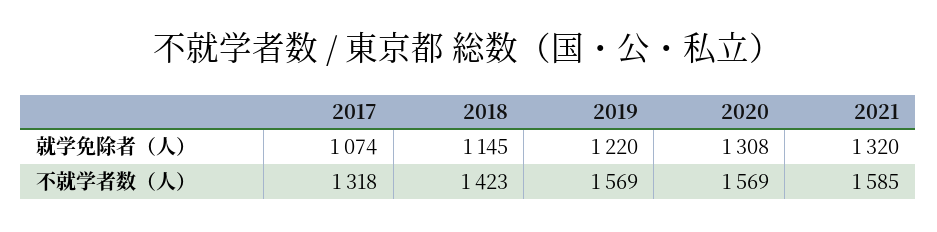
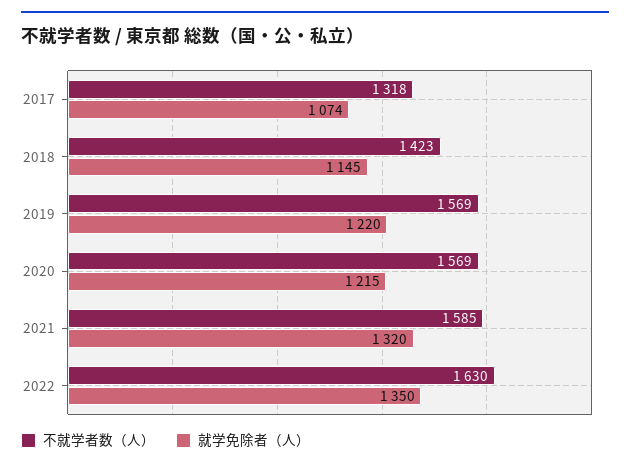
就学免除者（人）, 2020: 1308 -> 1215
不就学者数（人）, 2022: none -> 1630
就学免除者（人）, 2022: none -> 1350

